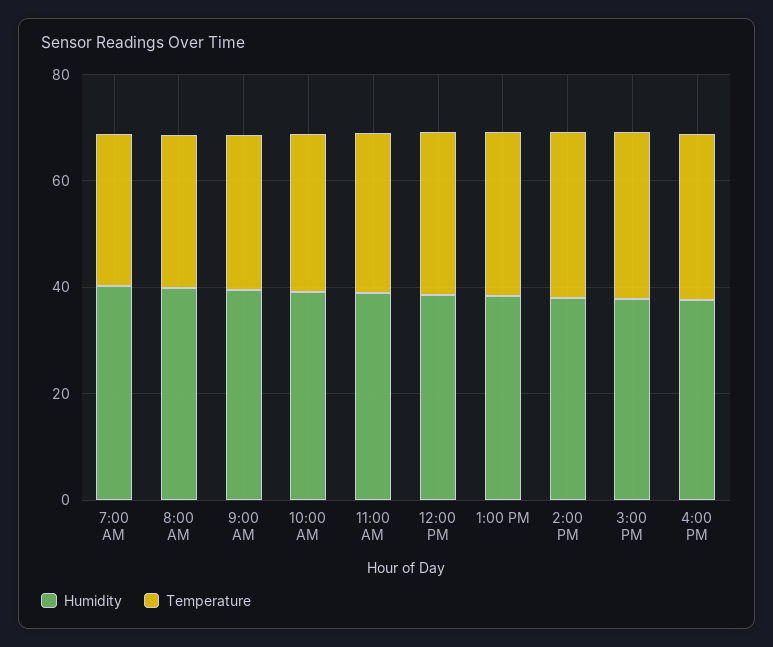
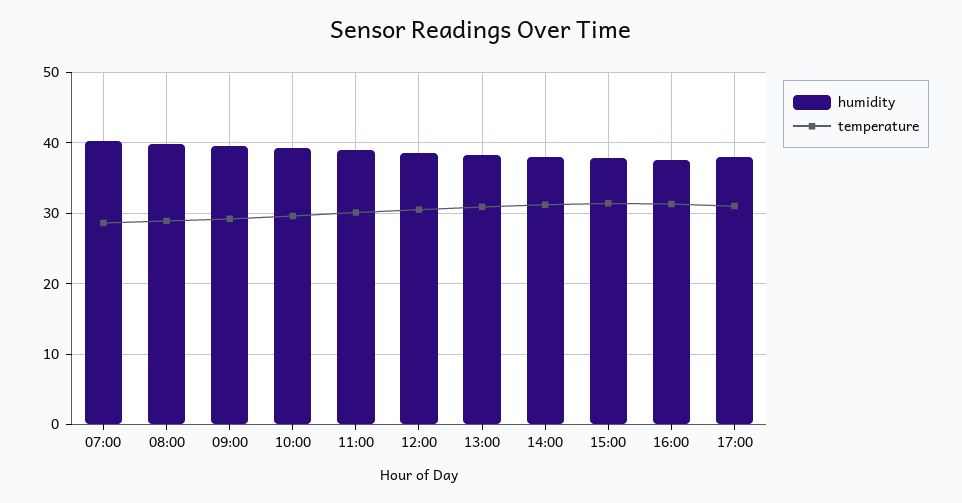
Humidity, 17:00: none -> 38
Temperature, 17:00: none -> 31

